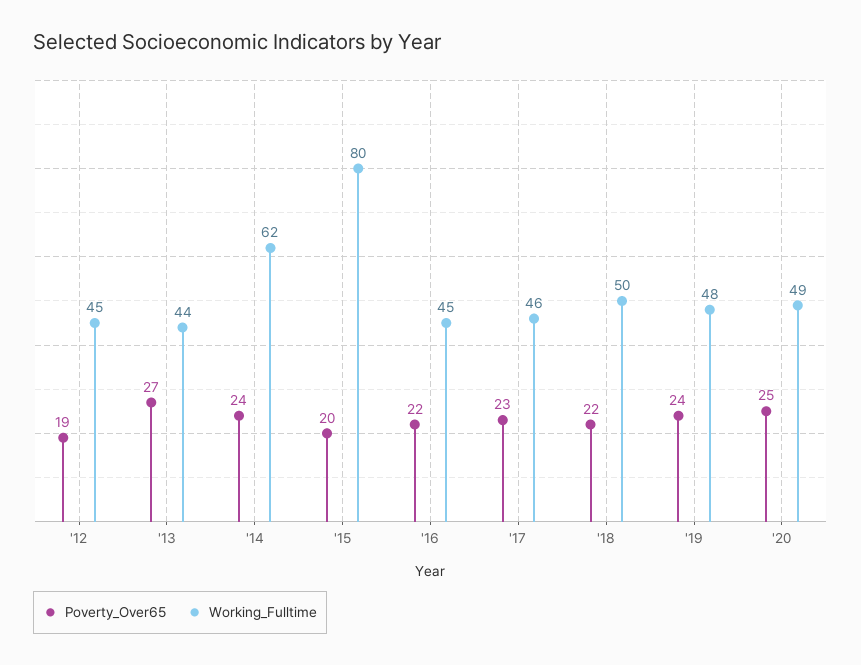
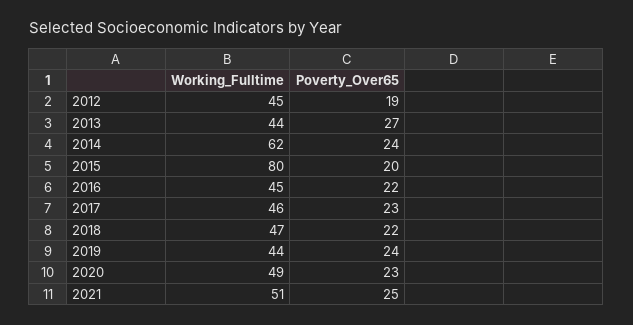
Working_Fulltime, '18: 50 -> 47
Working_Fulltime, '19: 48 -> 44
Poverty_Over65, '20: 25 -> 23
Working_Fulltime, 2021: none -> 51
Poverty_Over65, 2021: none -> 25

